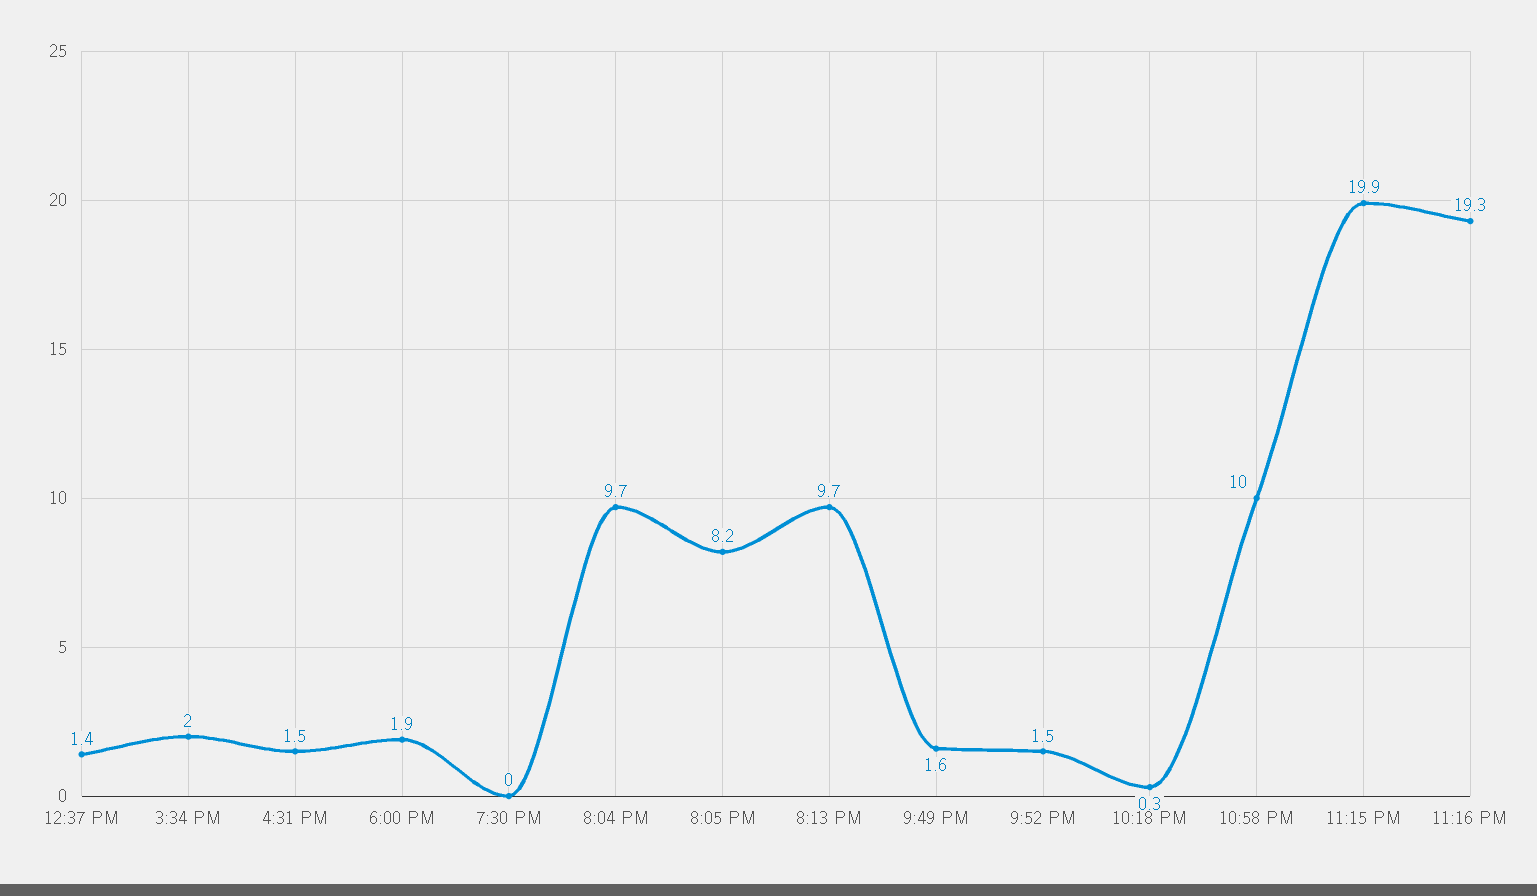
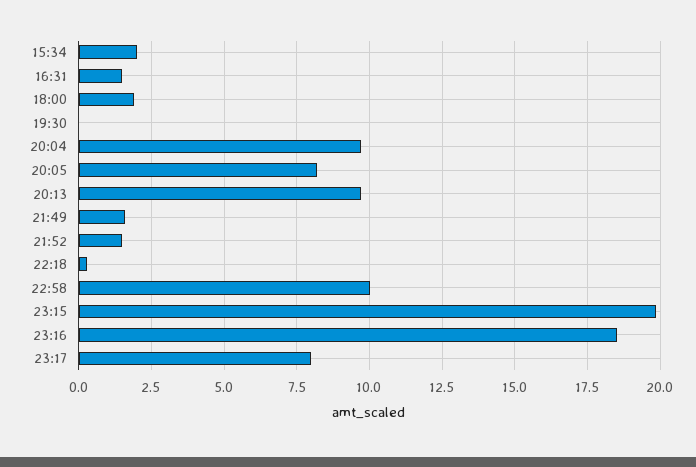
12:37 PM: 1.4 -> none
11:16 PM: 19.3 -> 18.5
23:17: none -> 8

